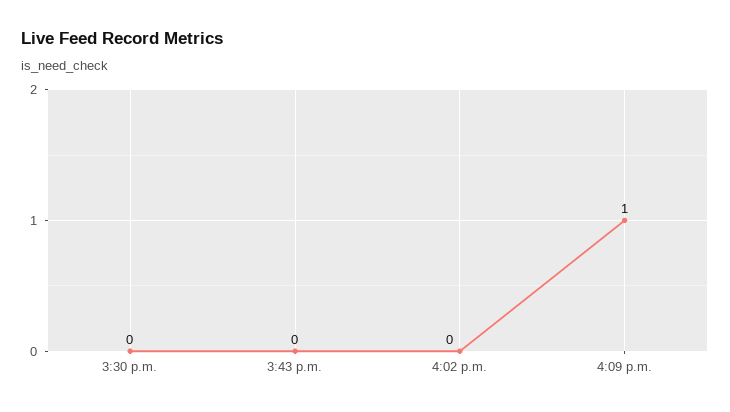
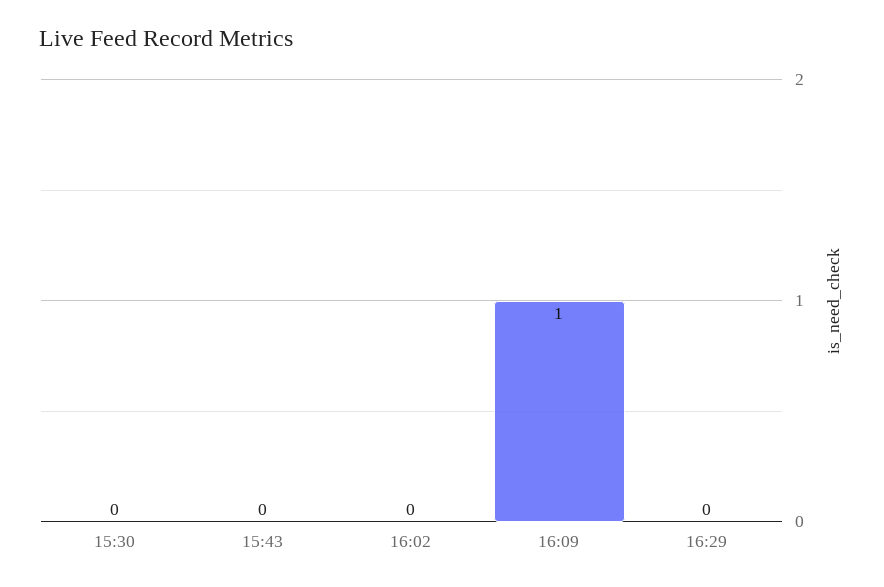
16:29: none -> 0

